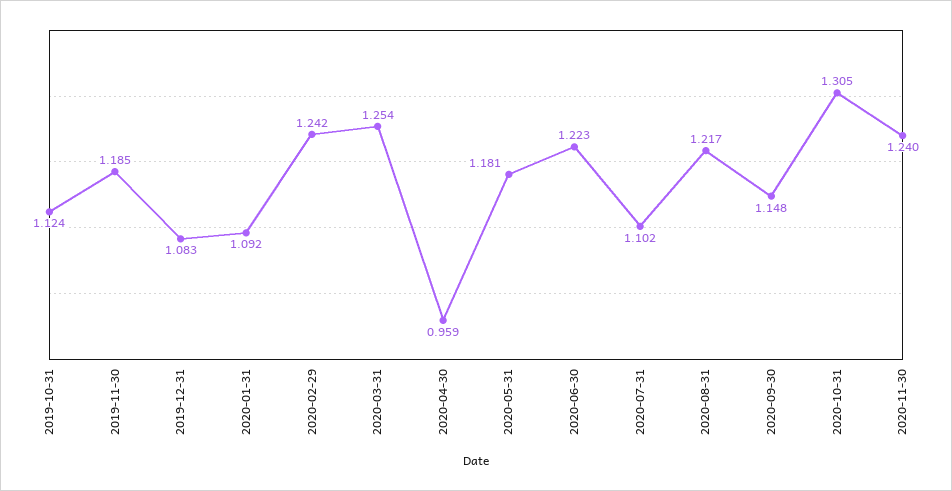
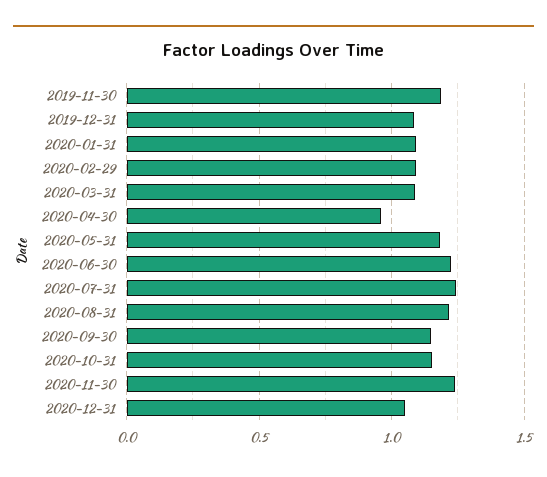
2019-10-31: 1.124 -> none
2020-02-29: 1.242 -> 1.1
2020-03-31: 1.254 -> 1.1
2020-07-31: 1.102 -> 1.25
2020-10-31: 1.305 -> 1.15
2020-12-31: none -> 1.05

